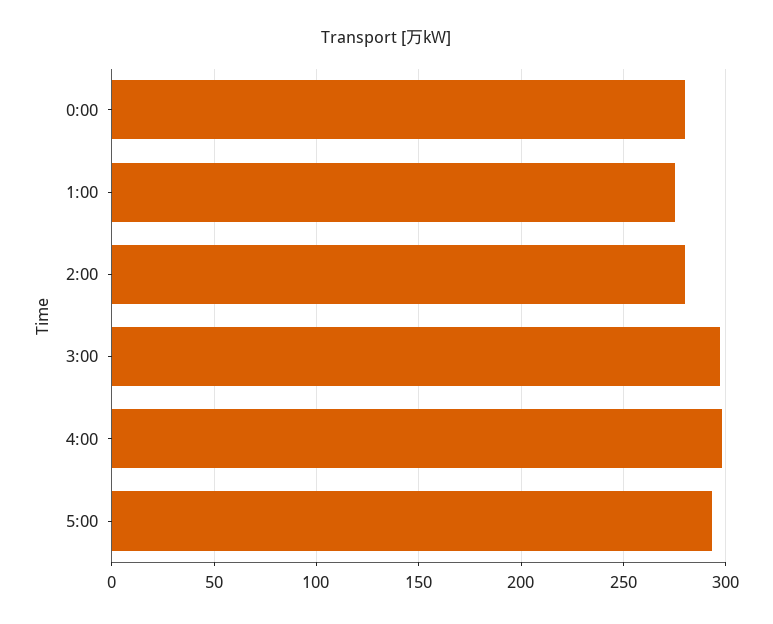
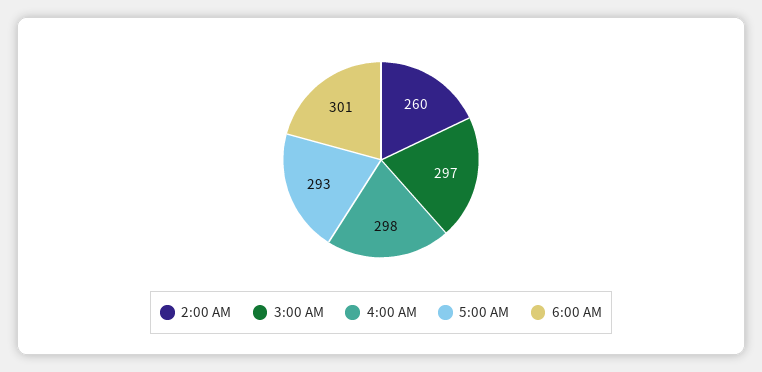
0:00: 280 -> none
1:00: 275 -> none
2:00: 280 -> 260
6:00 AM: none -> 301

